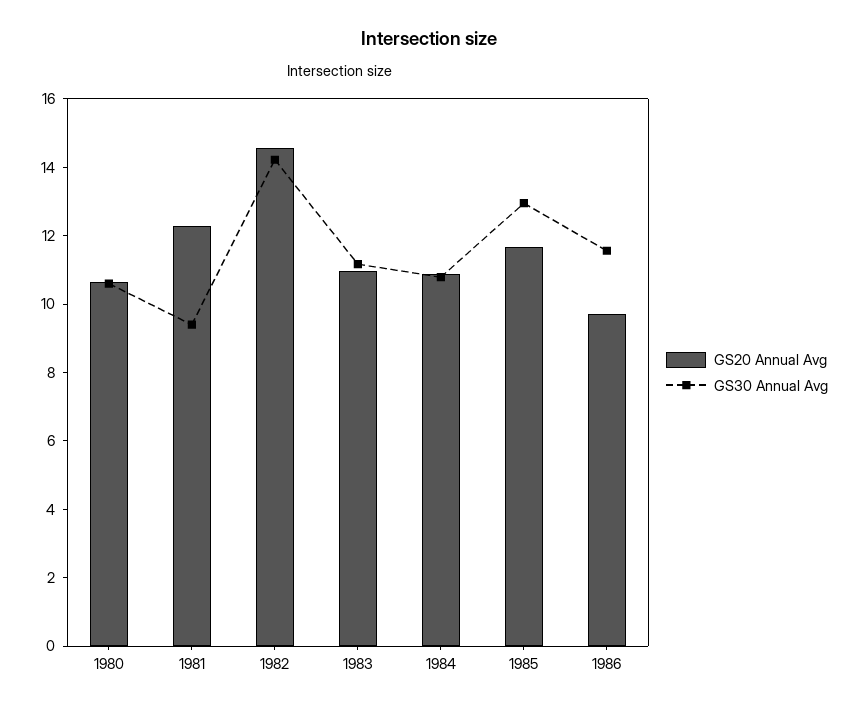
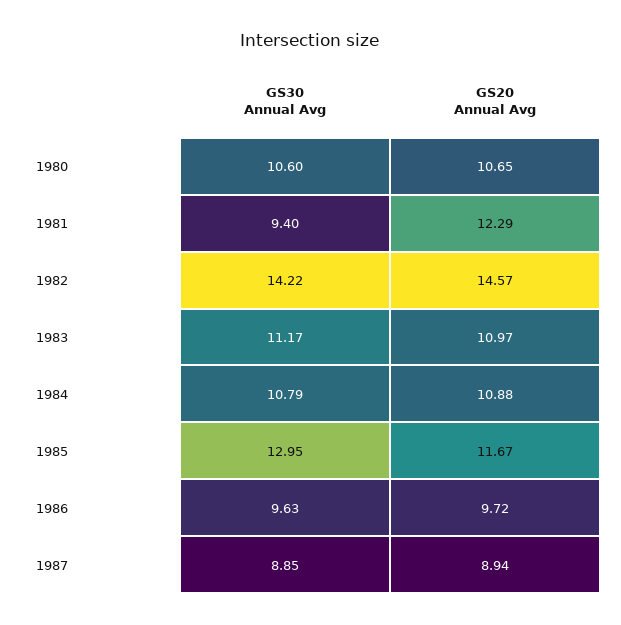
GS30 Annual Avg, 1986: 11.5 -> 9.63
GS30 Annual Avg, 1987: none -> 8.85
GS20 Annual Avg, 1987: none -> 8.94

